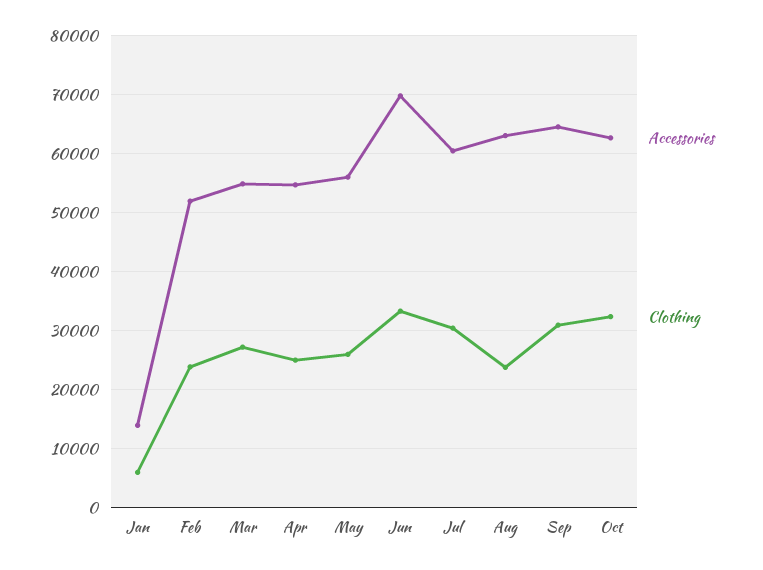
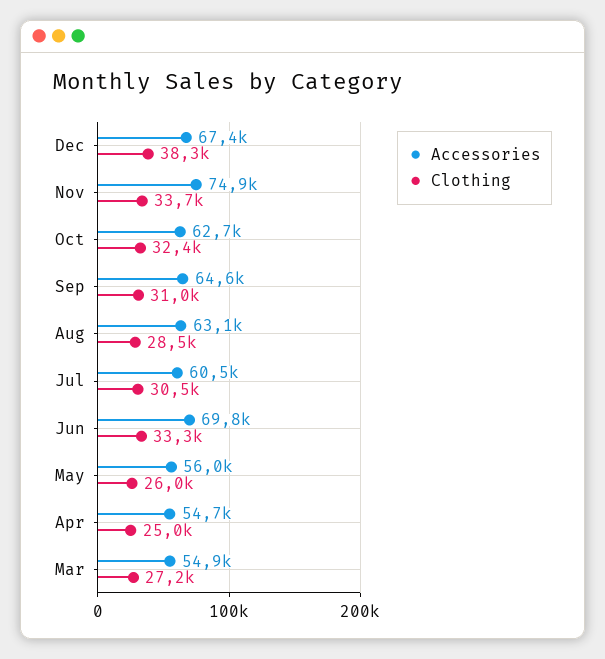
Accessories, Jan: 14000 -> none
Clothing, Jan: 6000 -> none
Accessories, Feb: 52000 -> none
Clothing, Feb: 24000 -> none
Clothing, Aug: 24000 -> 28500
Accessories, Dec: none -> 67400
Clothing, Dec: none -> 38300
Accessories, Nov: none -> 74900
Clothing, Nov: none -> 33700

